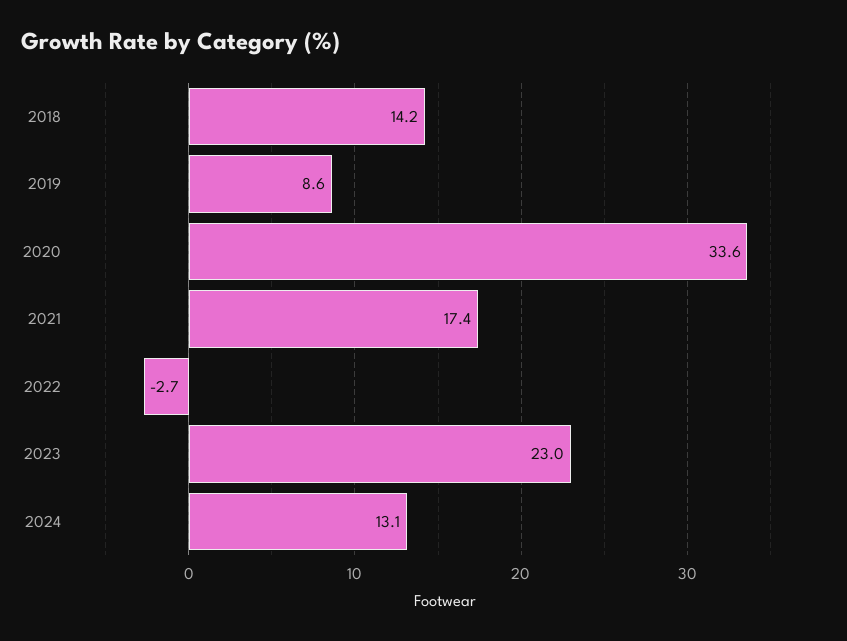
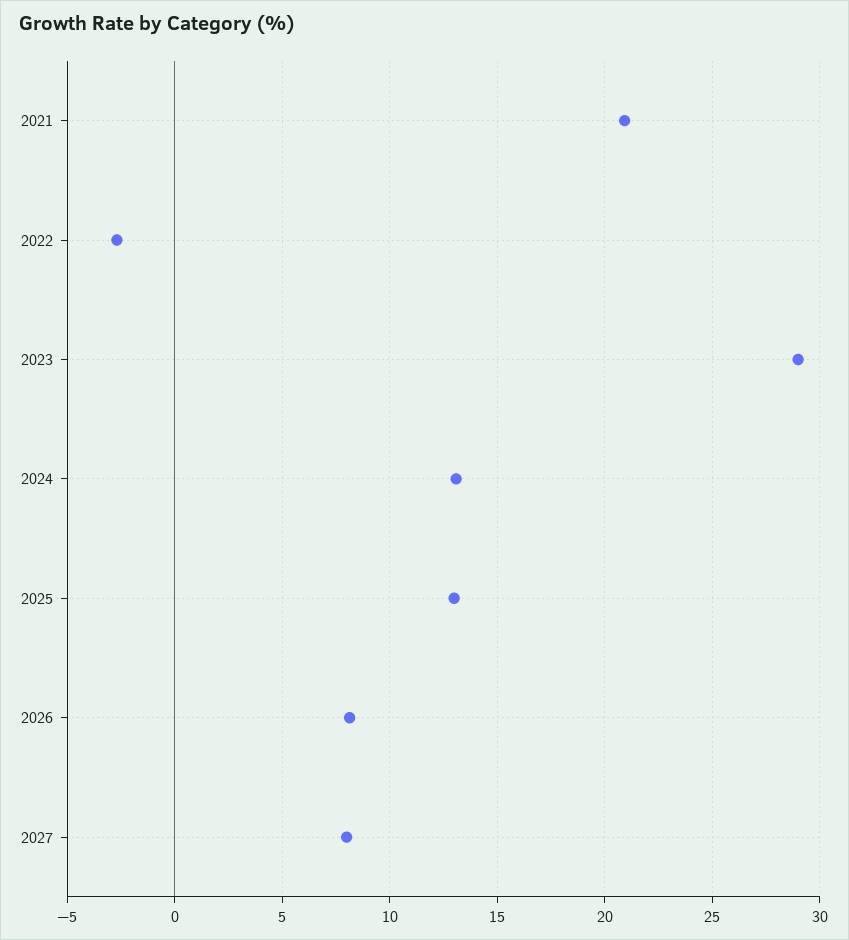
2018: 14.2 -> none
2019: 8.6 -> none
2020: 33.6 -> none
2021: 17.4 -> 21
2023: 23 -> 29
2025: none -> 13
2026: none -> 8
2027: none -> 8

